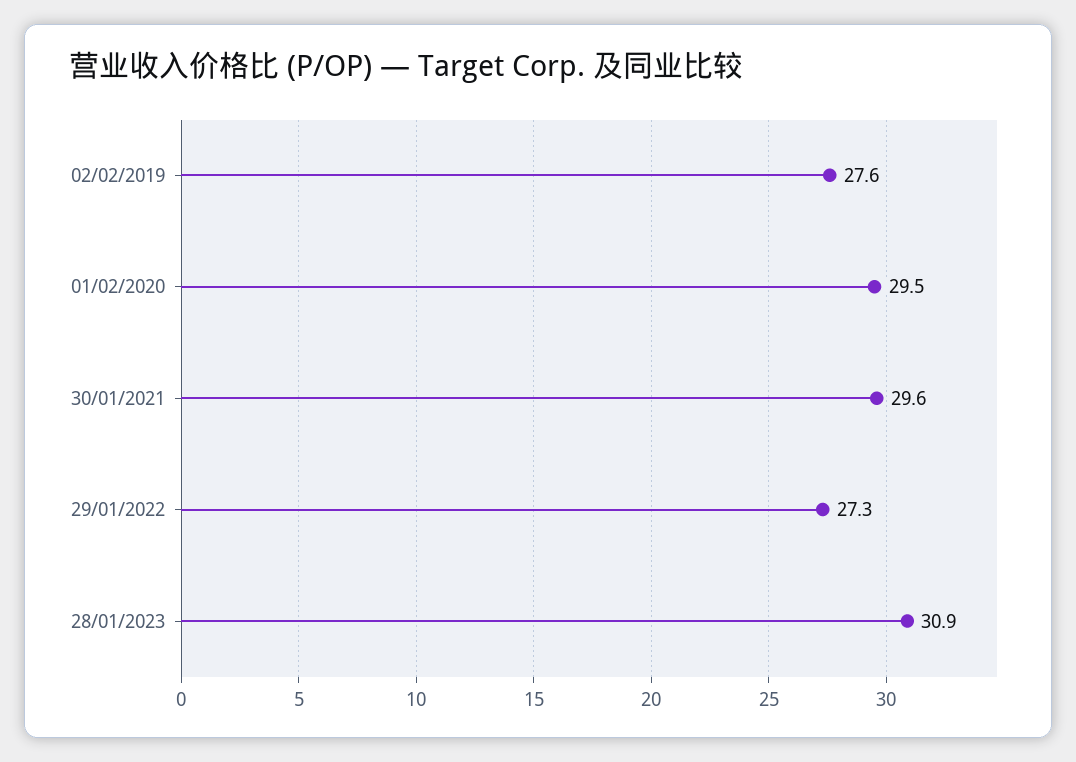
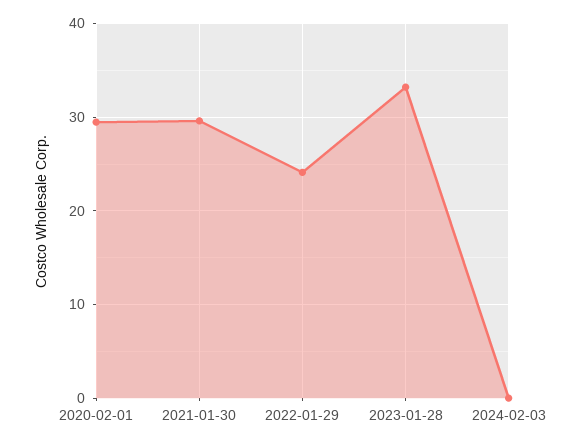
02/02/2019: 27.6 -> none
29/01/2022: 27.3 -> 24
28/01/2023: 30.9 -> 33
2024-02-03: none -> 0

